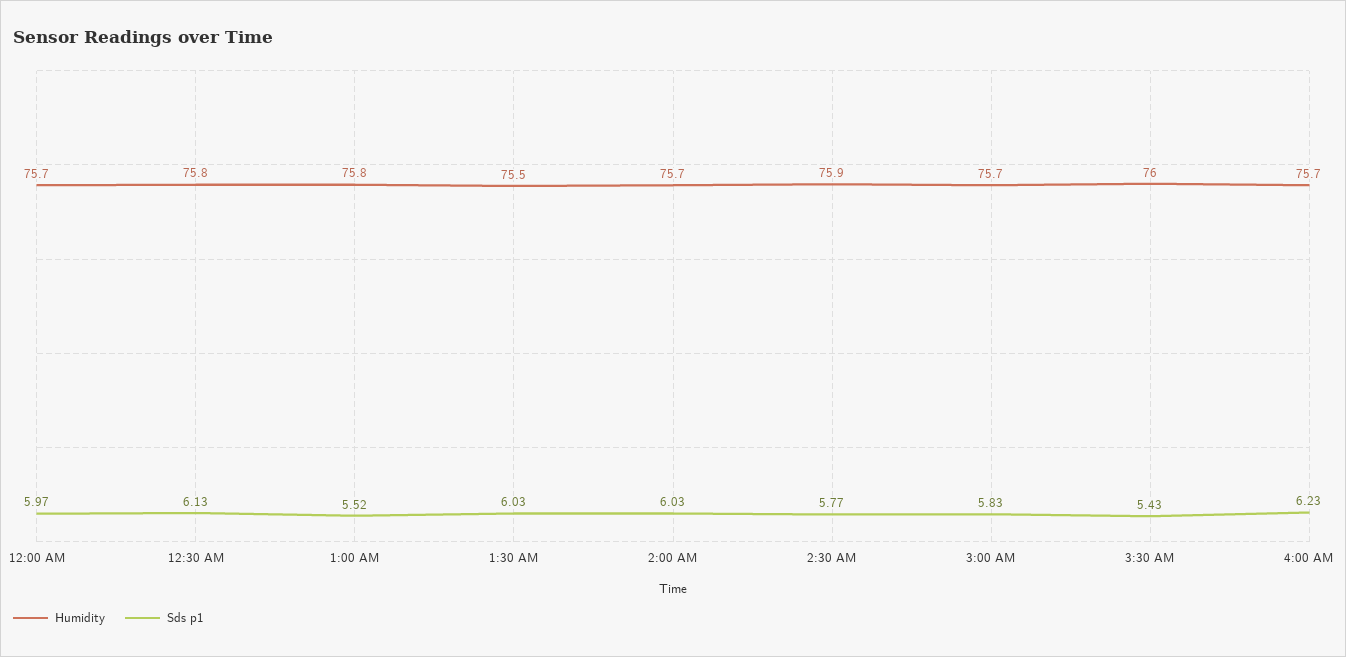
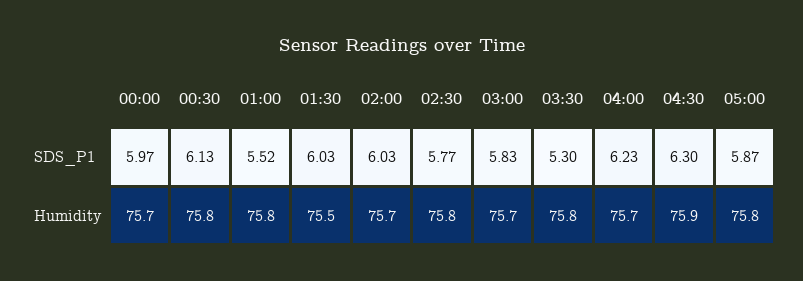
Humidity, 2:30 AM: 75.9 -> 75.8
Humidity, 3:30 AM: 76 -> 75.8
Sds p1, 3:30 AM: 5.43 -> 5.3
Sds p1, 04:30: none -> 6.3
Sds p1, 05:00: none -> 5.87
Humidity, 04:30: none -> 75.9
Humidity, 05:00: none -> 75.8

